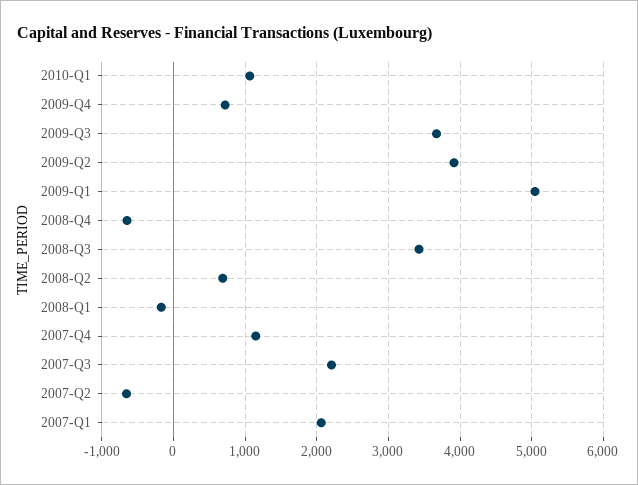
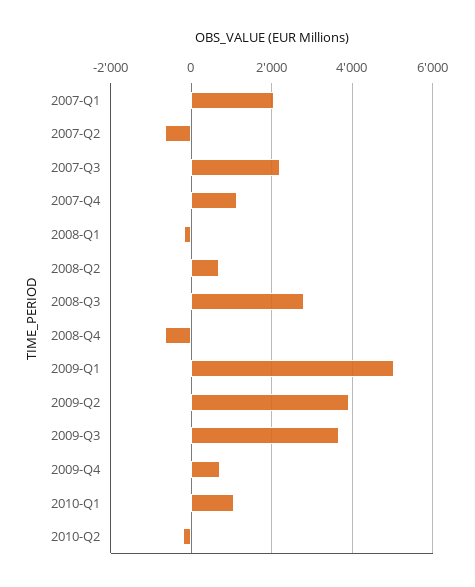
2008-Q3: 3400 -> 2800
2010-Q2: none -> -200

